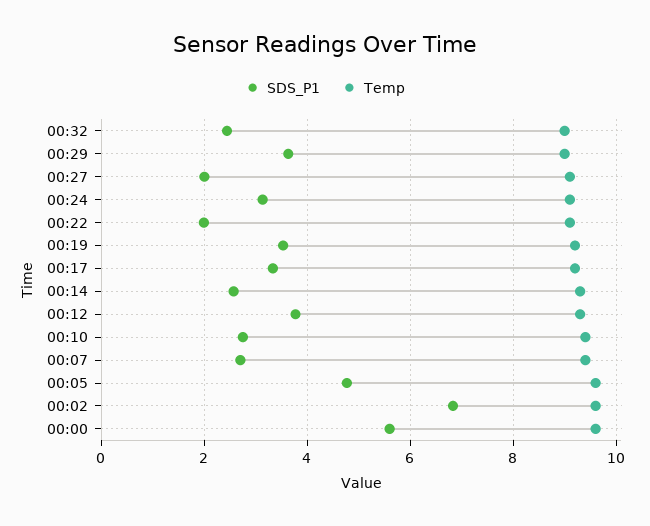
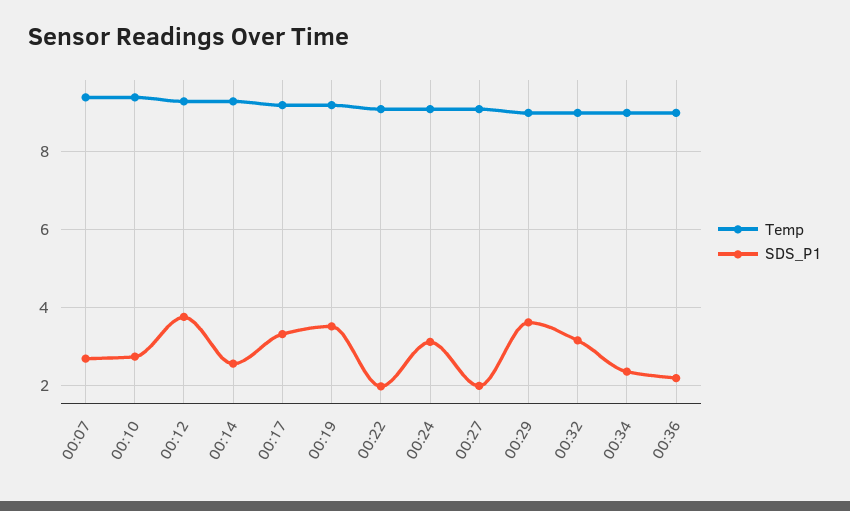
SDS_P1, 00:32: 2.4 -> 3.2
SDS_P1, 00:05: 4.8 -> none
Temp, 00:05: 9.6 -> none
SDS_P1, 00:02: 6.8 -> none
Temp, 00:02: 9.6 -> none
SDS_P1, 00:00: 5.6 -> none
Temp, 00:00: 9.6 -> none
Temp, 00:34: none -> 9
SDS_P1, 00:34: none -> 2.4
Temp, 00:36: none -> 9
SDS_P1, 00:36: none -> 2.2

